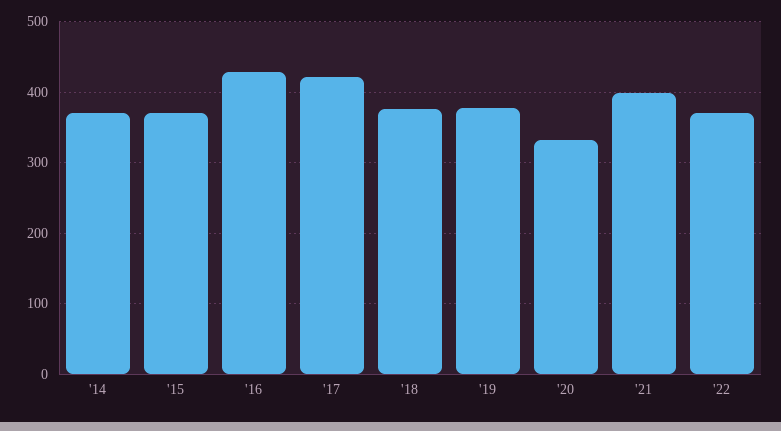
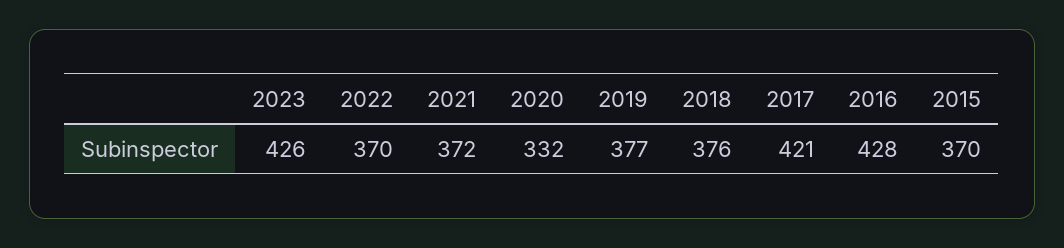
'14: 370 -> none
'21: 400 -> 372
2023: none -> 426

